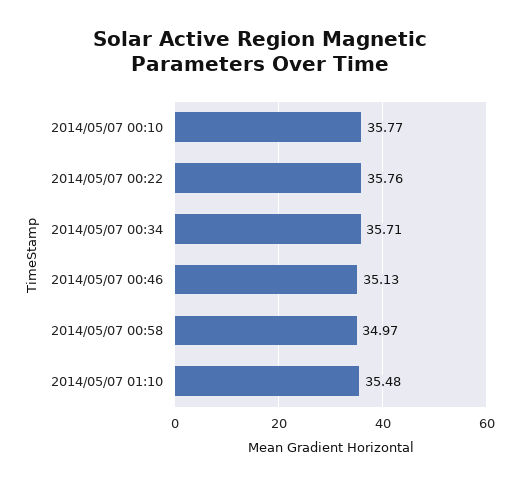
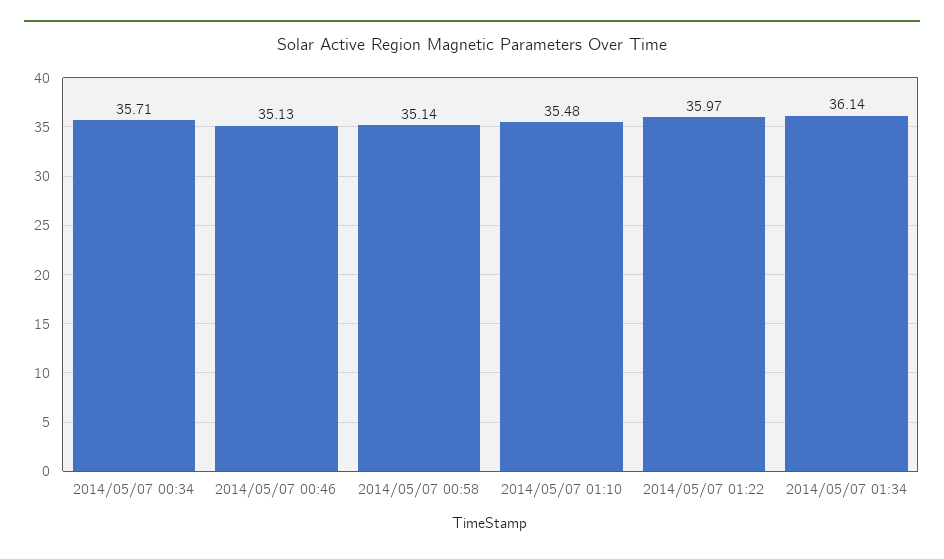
2014/05/07 00:10: 35.77 -> none
2014/05/07 00:22: 35.76 -> none
2014/05/07 00:58: 34.97 -> 35.14
2014/05/07 01:22: none -> 35.97
2014/05/07 01:34: none -> 36.14

